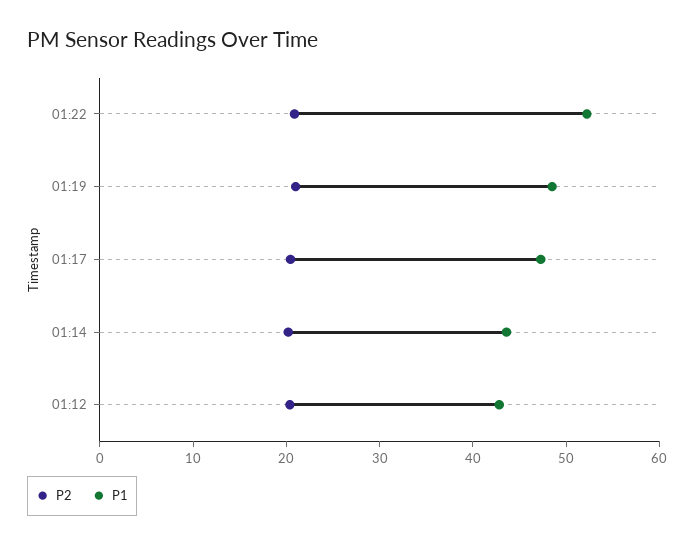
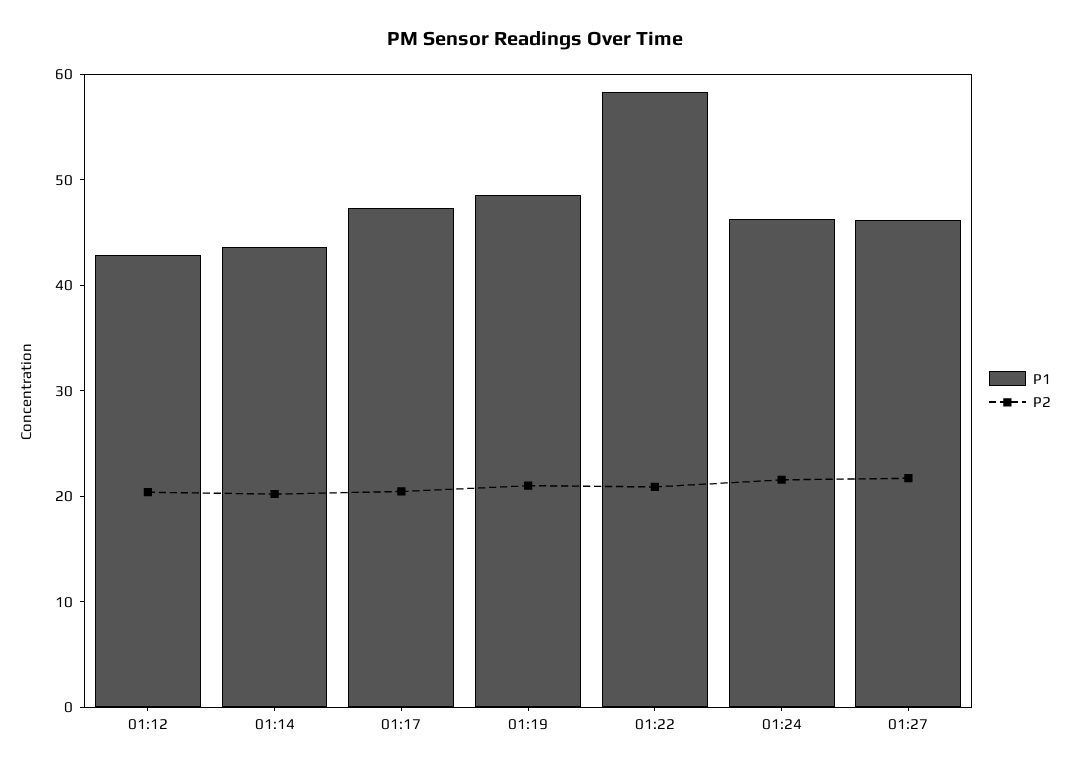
P1, 01:22: 52 -> 58
P1, 01:24: none -> 46
P2, 01:24: none -> 22
P1, 01:27: none -> 46
P2, 01:27: none -> 22

